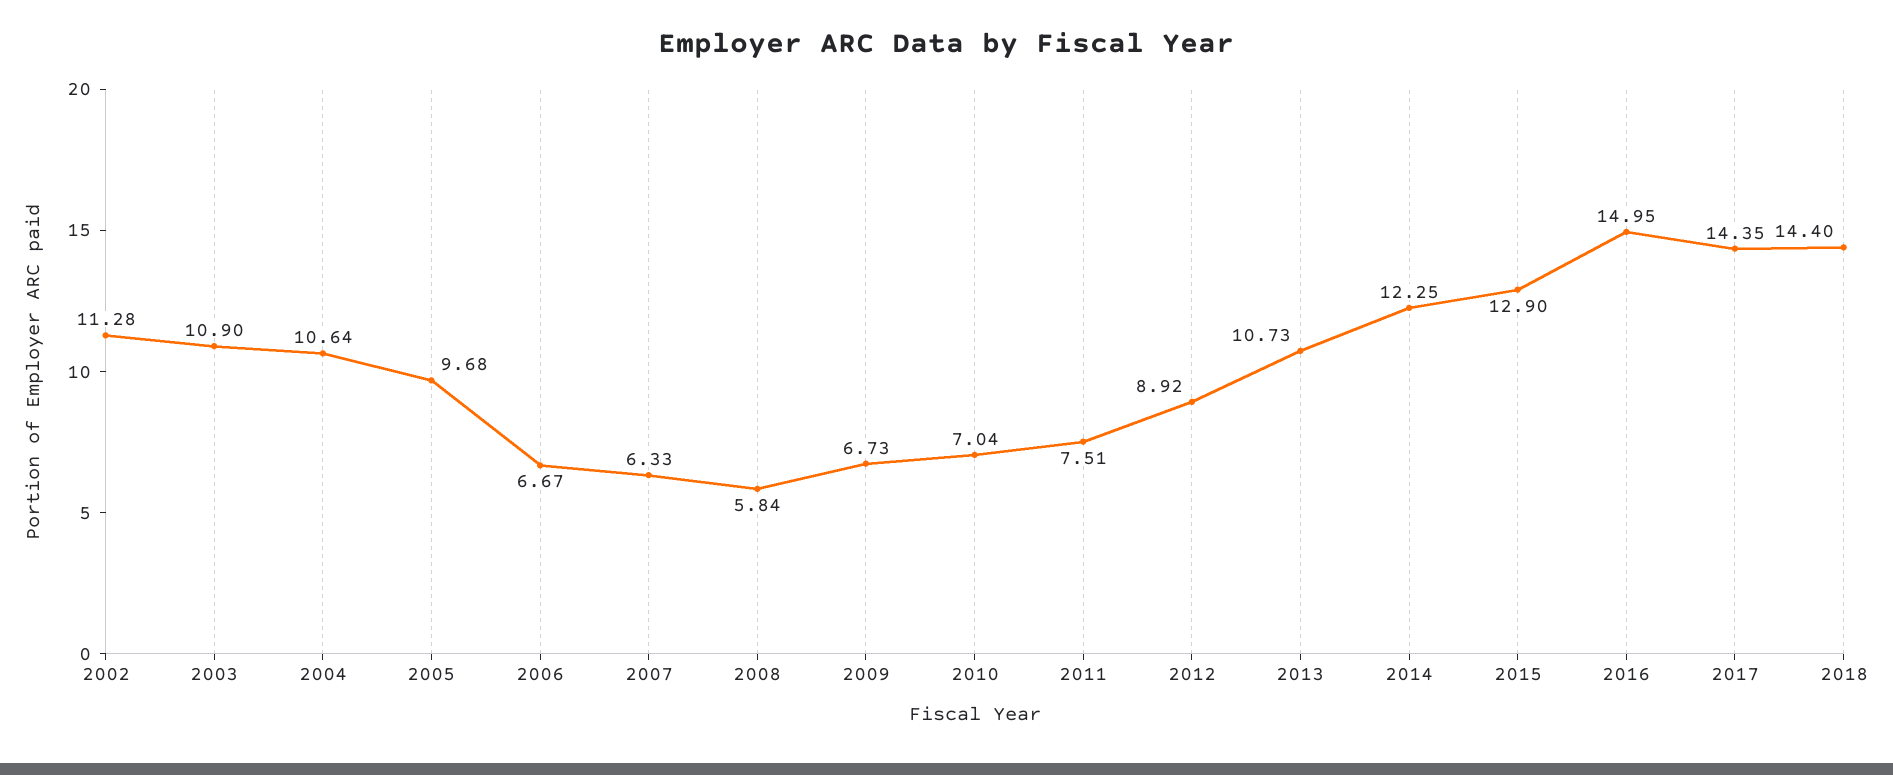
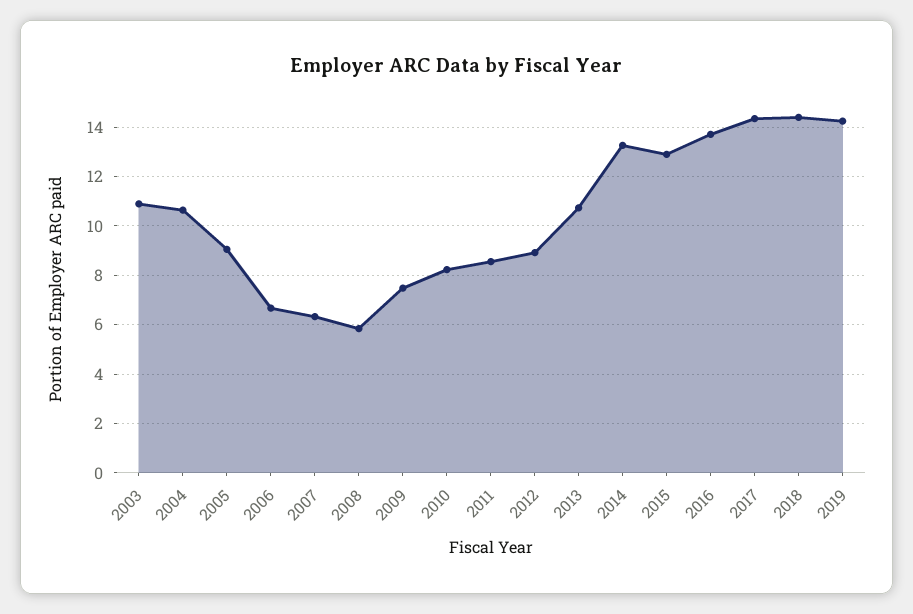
2002: 11.28 -> none
2005: 9.68 -> 9
2009: 6.73 -> 7.5
2010: 7.04 -> 8.25
2011: 7.51 -> 8.5
2014: 12.25 -> 13.25
2016: 14.95 -> 13.75
2019: none -> 14.25

